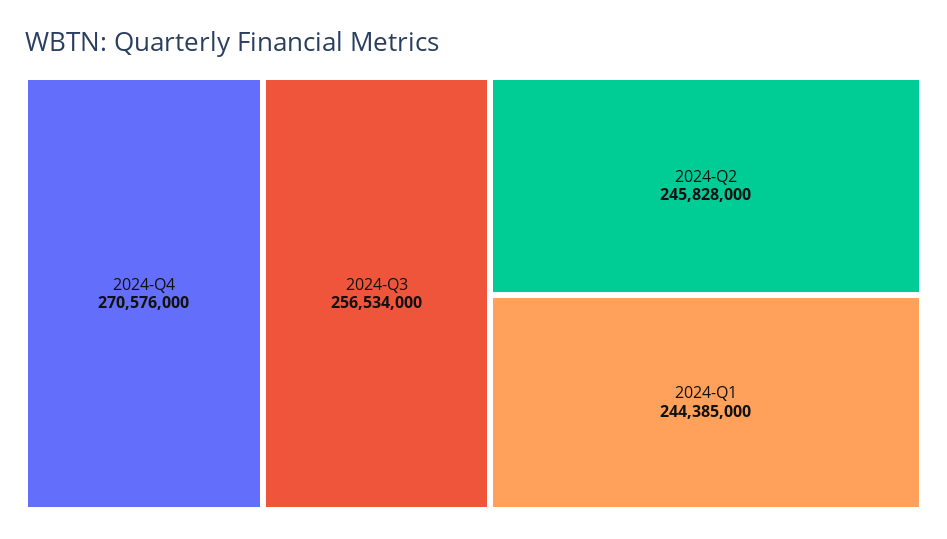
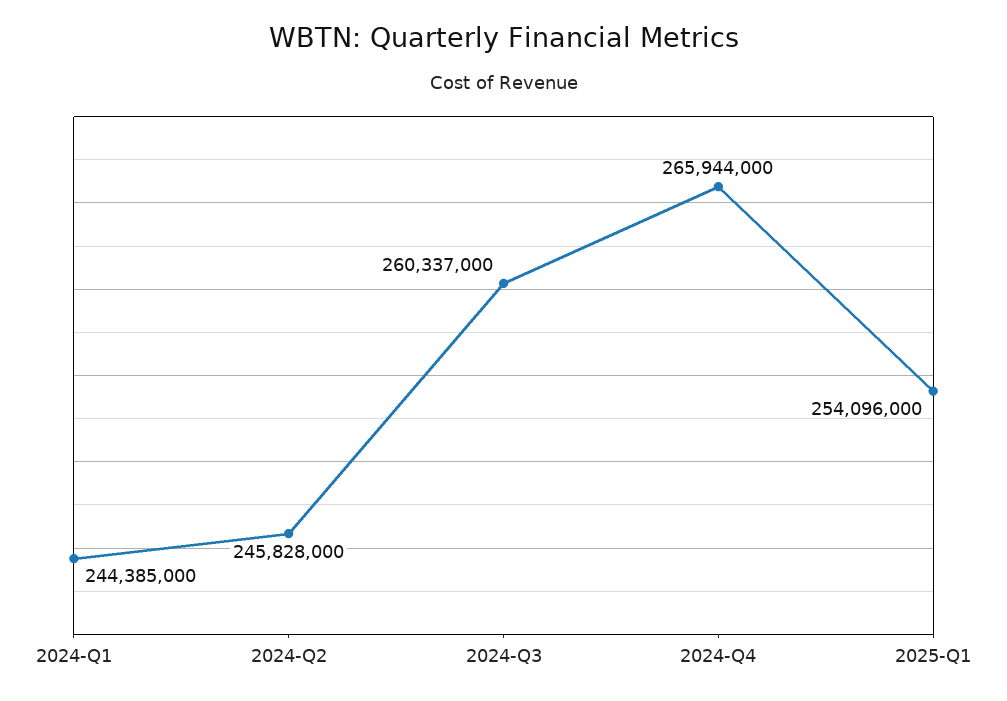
2024-Q4: 270576000 -> 265944000
2024-Q3: 256534000 -> 260337000
2025-Q1: none -> 254096000

